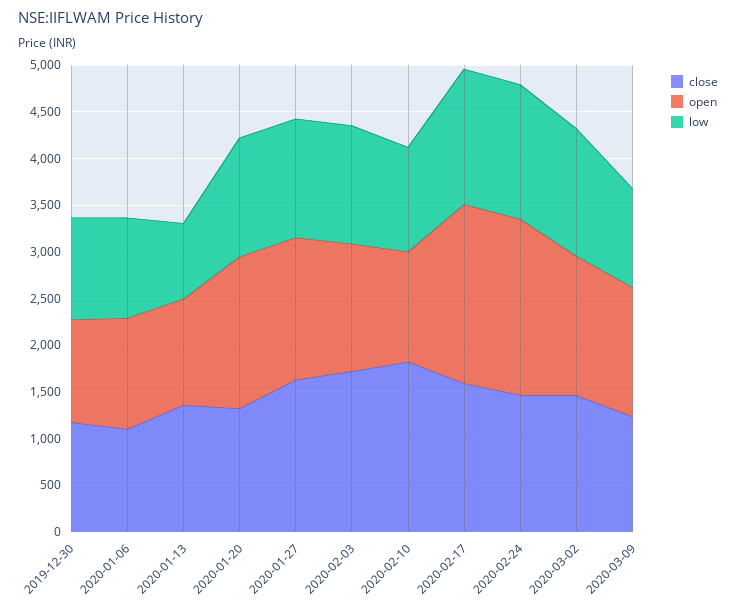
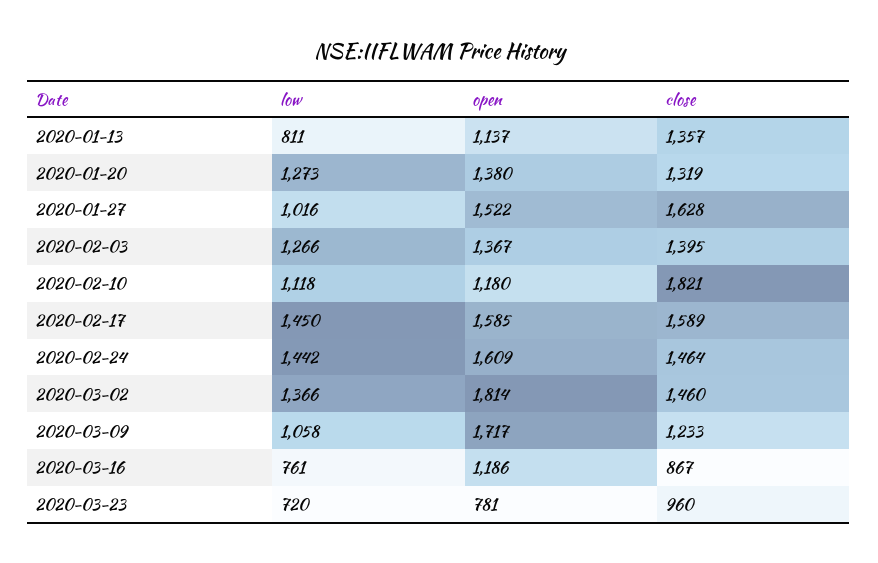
close, 2019-12-30: 1200 -> none
open, 2019-12-30: 1100 -> none
low, 2019-12-30: 1100 -> none
close, 2020-01-06: 1100 -> none
open, 2020-01-06: 1200 -> none
low, 2020-01-06: 1100 -> none
open, 2020-01-20: 1600 -> 1380
low, 2020-01-27: 1300 -> 1016
close, 2020-02-03: 1700 -> 1395
open, 2020-02-17: 1900 -> 1585
open, 2020-02-24: 1900 -> 1609
open, 2020-03-02: 1500 -> 1814
open, 2020-03-09: 1400 -> 1717
low, 2020-03-16: none -> 761
open, 2020-03-16: none -> 1186
close, 2020-03-16: none -> 867
low, 2020-03-23: none -> 720
open, 2020-03-23: none -> 781
close, 2020-03-23: none -> 960

